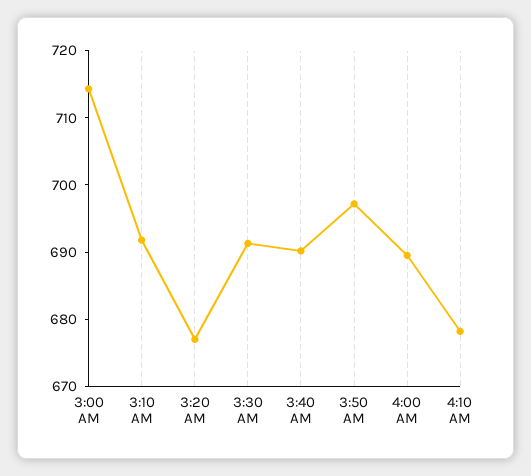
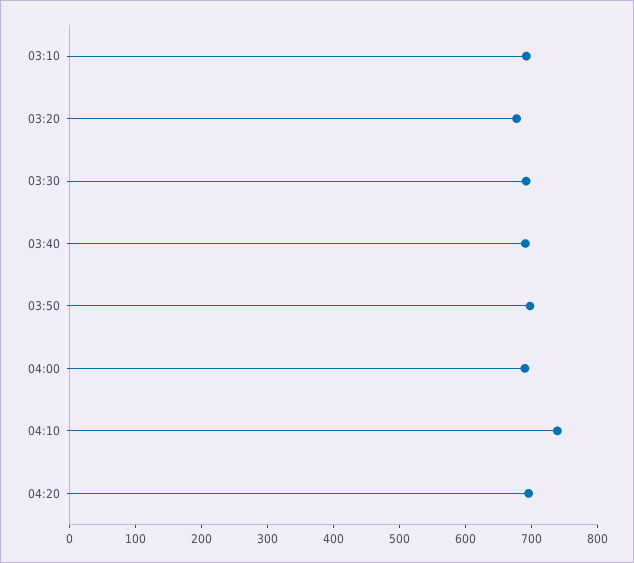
3:00 AM: 714 -> none
4:10 AM: 678 -> 740
04:20: none -> 700

